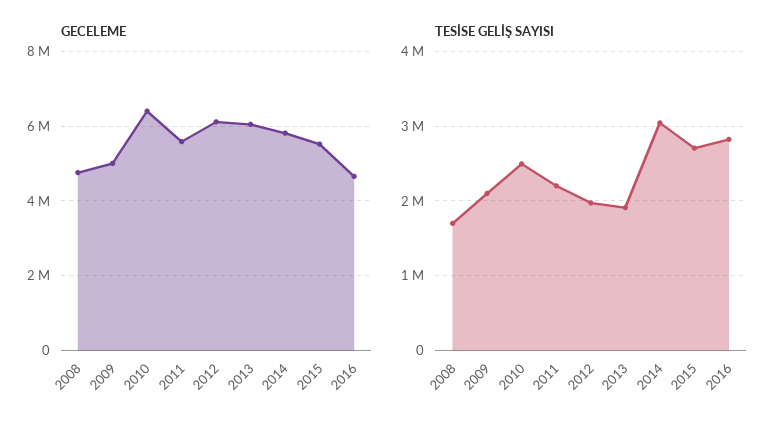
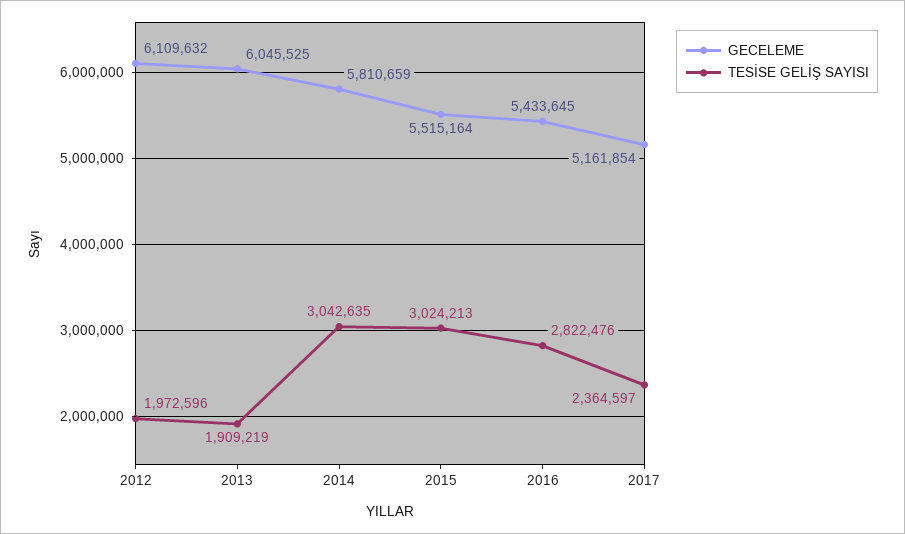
GECELEME, 2008: 4800000 -> none
GECELEME, 2009: 5000000 -> none
GECELEME, 2010: 6400000 -> none
GECELEME, 2011: 5600000 -> none
GECELEME, 2016: 4600000 -> 5433645
TESİSE GELİŞ SAYISI, 2008: 1700000 -> none
TESİSE GELİŞ SAYISI, 2009: 2100000 -> none
TESİSE GELİŞ SAYISI, 2010: 2500000 -> none
TESİSE GELİŞ SAYISI, 2011: 2200000 -> none
TESİSE GELİŞ SAYISI, 2015: 2700000 -> 3024213
GECELEME, 2017: none -> 5161854
TESİSE GELİŞ SAYISI, 2017: none -> 2364597

